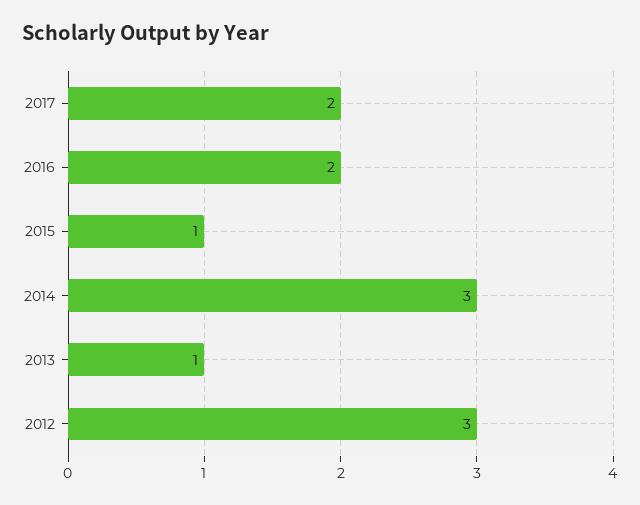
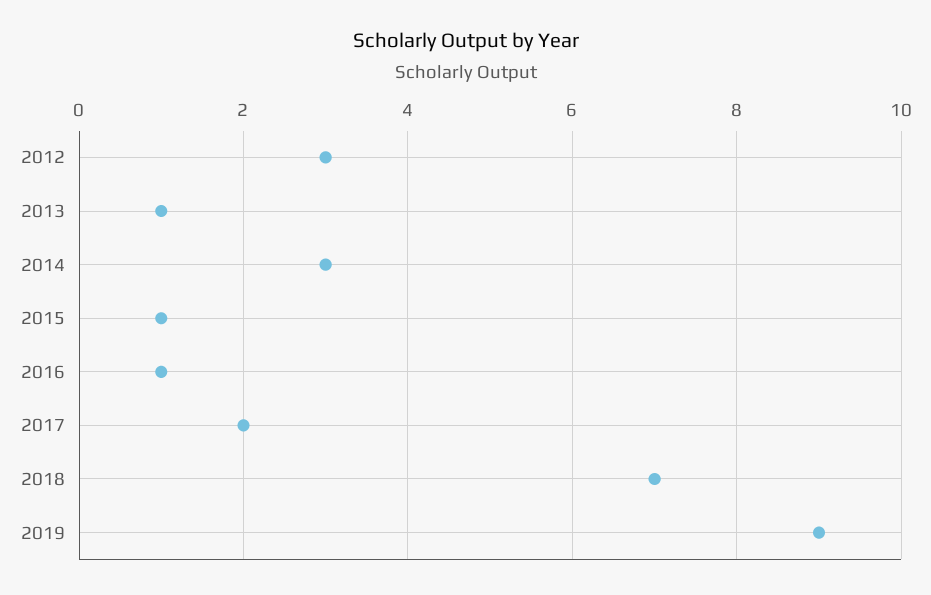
2016: 2 -> 1
2018: none -> 7
2019: none -> 9

